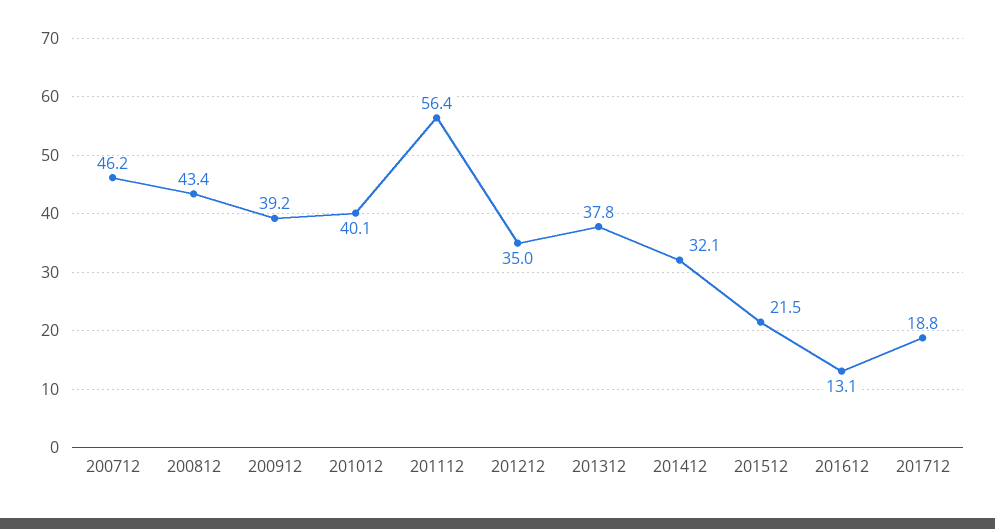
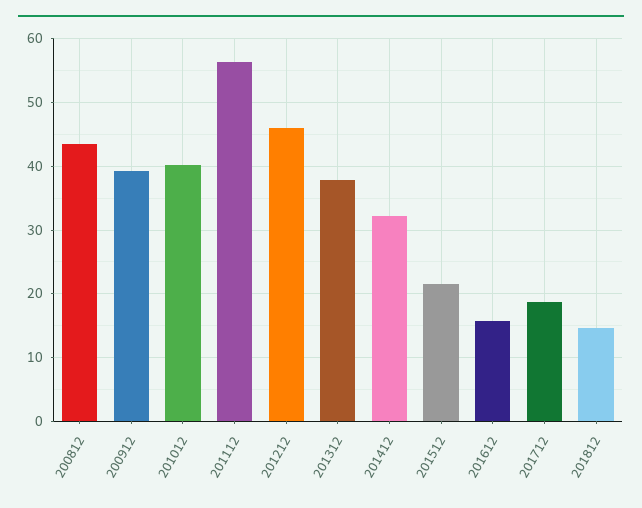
200712: 46.2 -> none
201212: 35 -> 46
201612: 13.1 -> 16
201812: none -> 15

